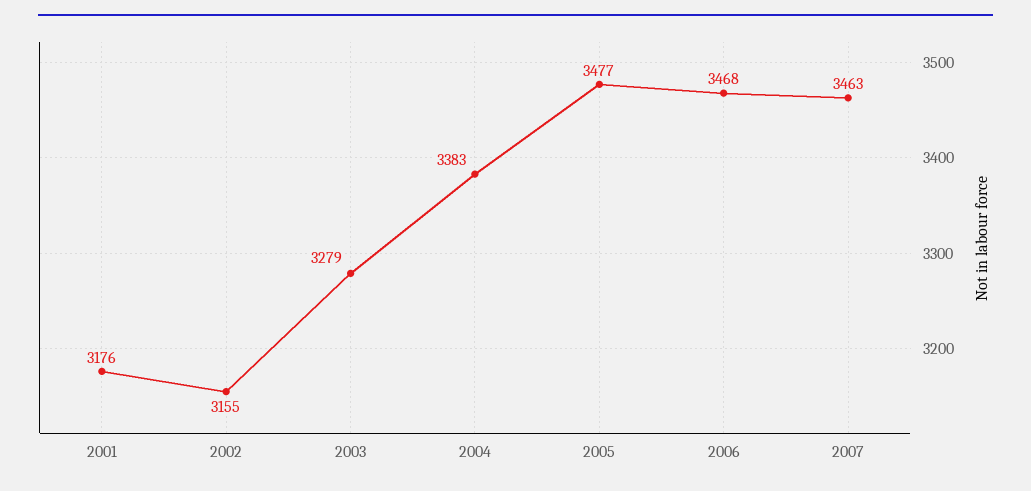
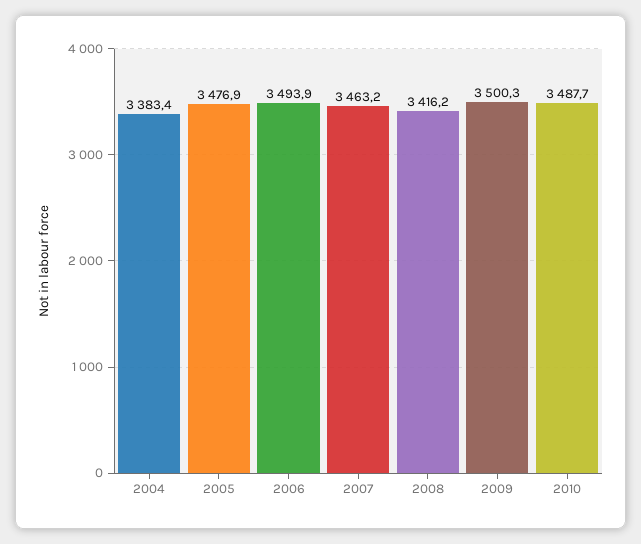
2001: 3176 -> none
2002: 3155 -> none
2003: 3279 -> none
2006: 3468 -> 3493.9
2008: none -> 3416.2
2009: none -> 3500.3
2010: none -> 3487.7

